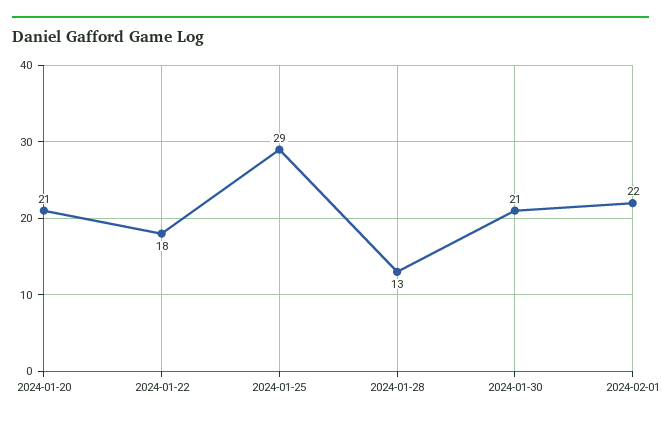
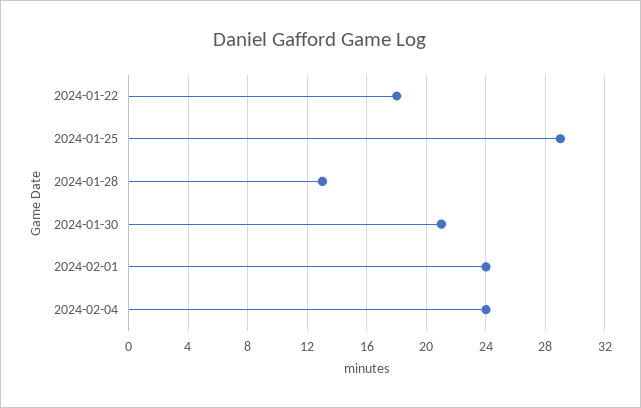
2024-01-20: 21 -> none
2024-02-01: 22 -> 24
2024-02-04: none -> 24

